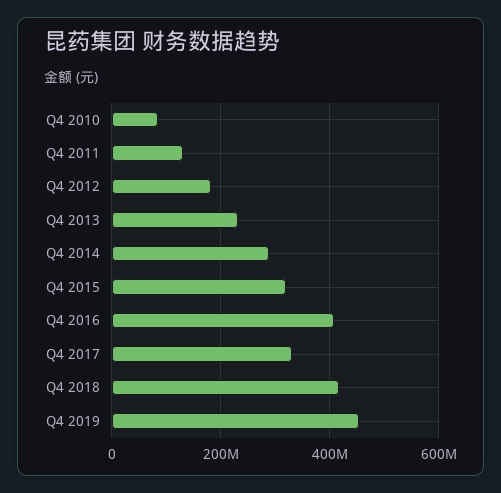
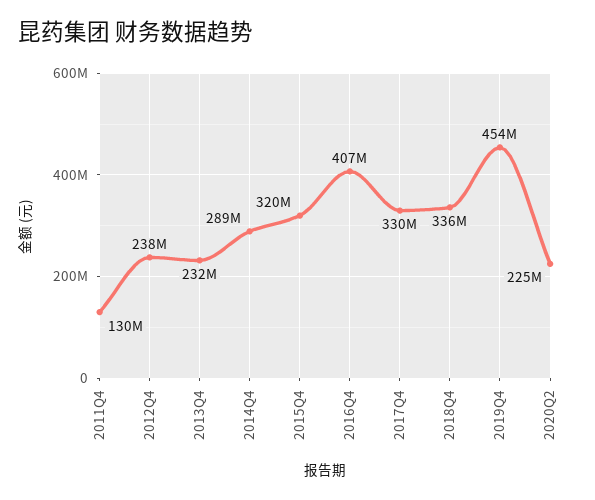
Q4 2010: 80000000 -> none
Q4 2012: 180000000 -> 238000000
Q4 2018: 420000000 -> 336000000
2020Q2: none -> 225000000

